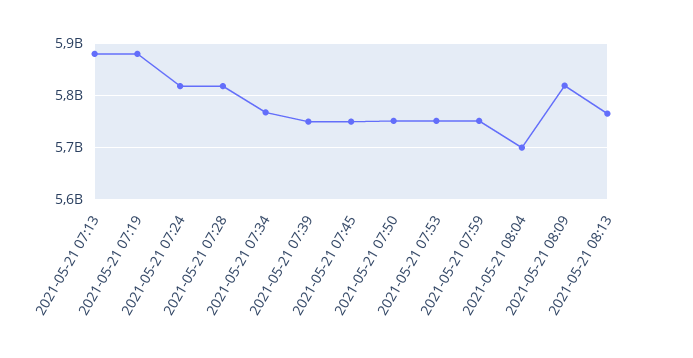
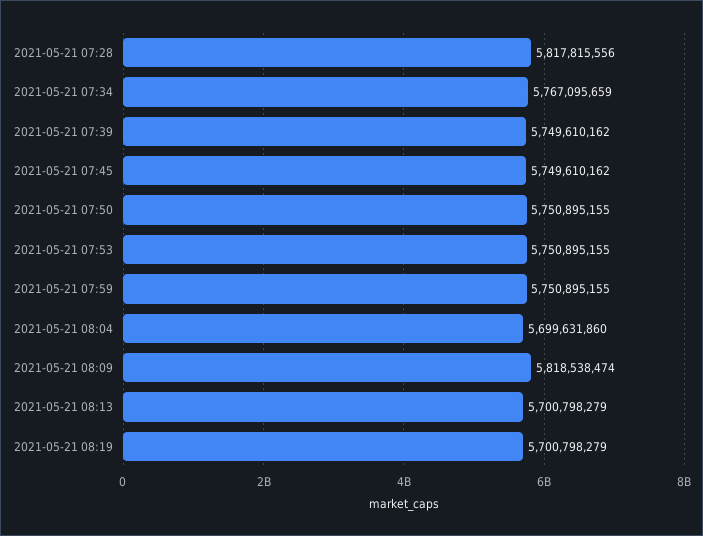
2021-05-21 07:13: 5880000000 -> none
2021-05-21 07:19: 5880000000 -> none
2021-05-21 07:24: 5820000000 -> none
2021-05-21 08:13: 5760000000 -> 5700798279
2021-05-21 08:19: none -> 5700798279

